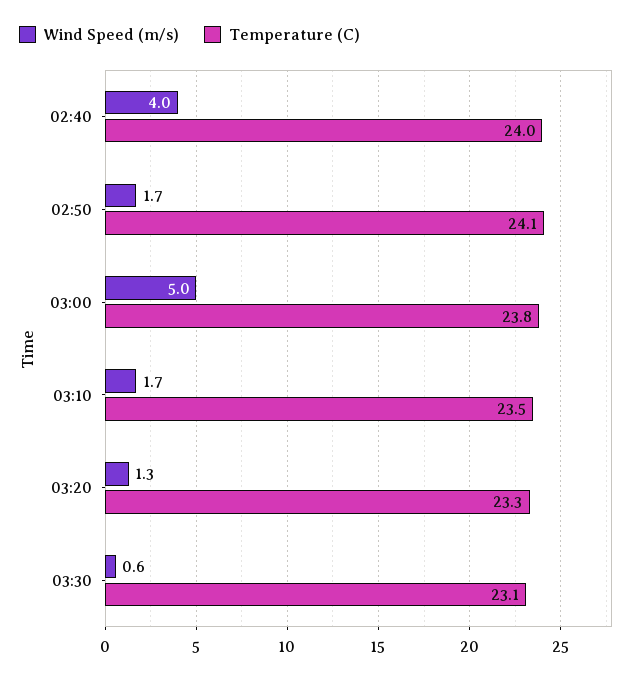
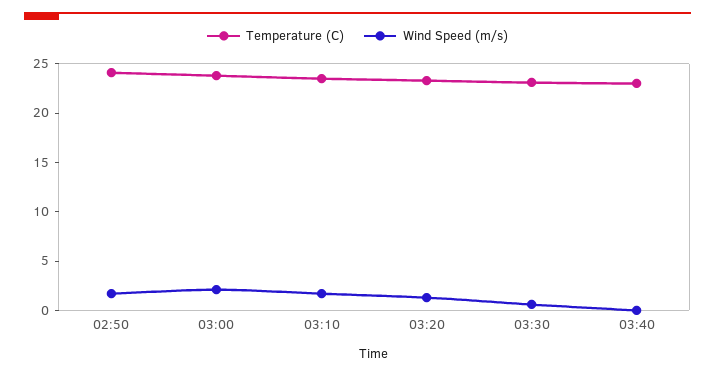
Wind Speed (m/s), 02:40: 4 -> none
Temperature (C), 02:40: 24 -> none
Wind Speed (m/s), 03:00: 5 -> 2
Temperature (C), 03:40: none -> 23
Wind Speed (m/s), 03:40: none -> 0

